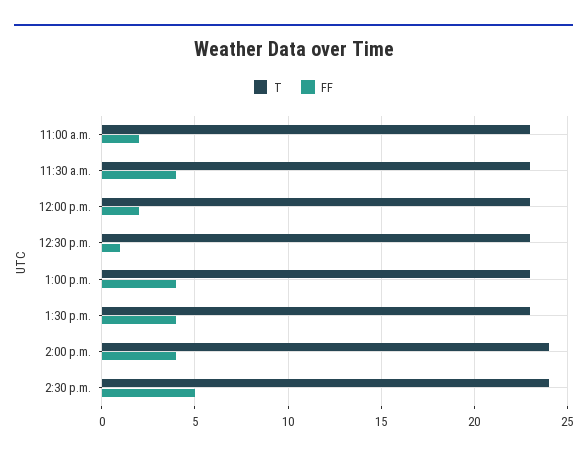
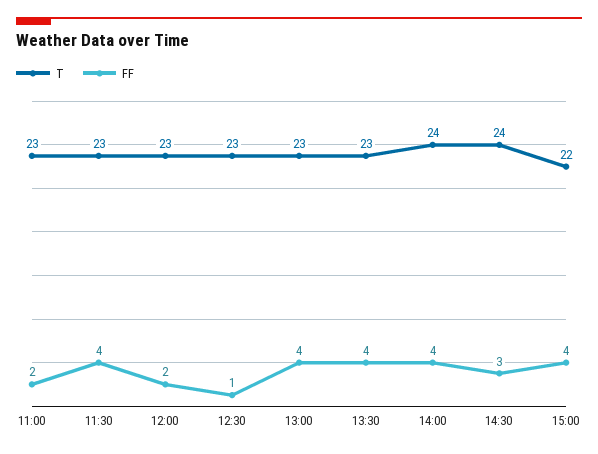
FF, 2:30 p.m.: 5 -> 3
T, 15:00: none -> 22
FF, 15:00: none -> 4

